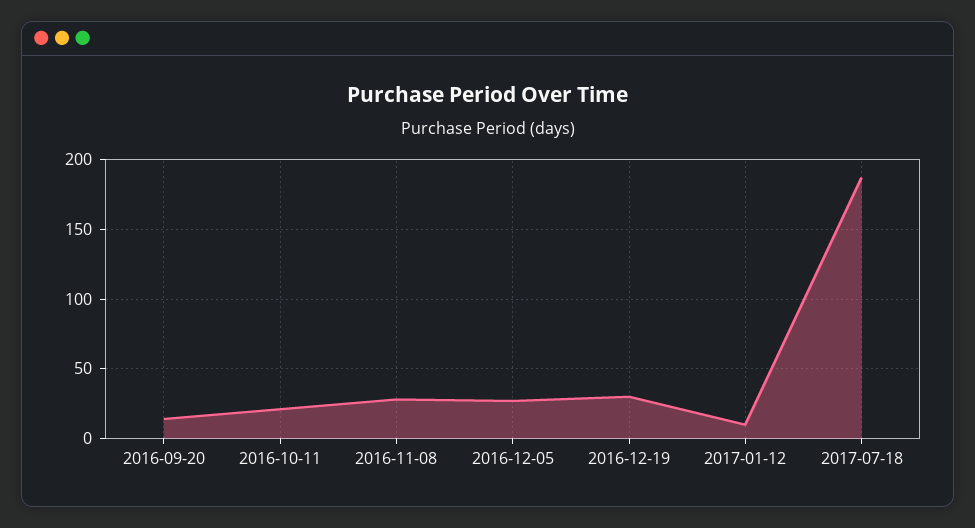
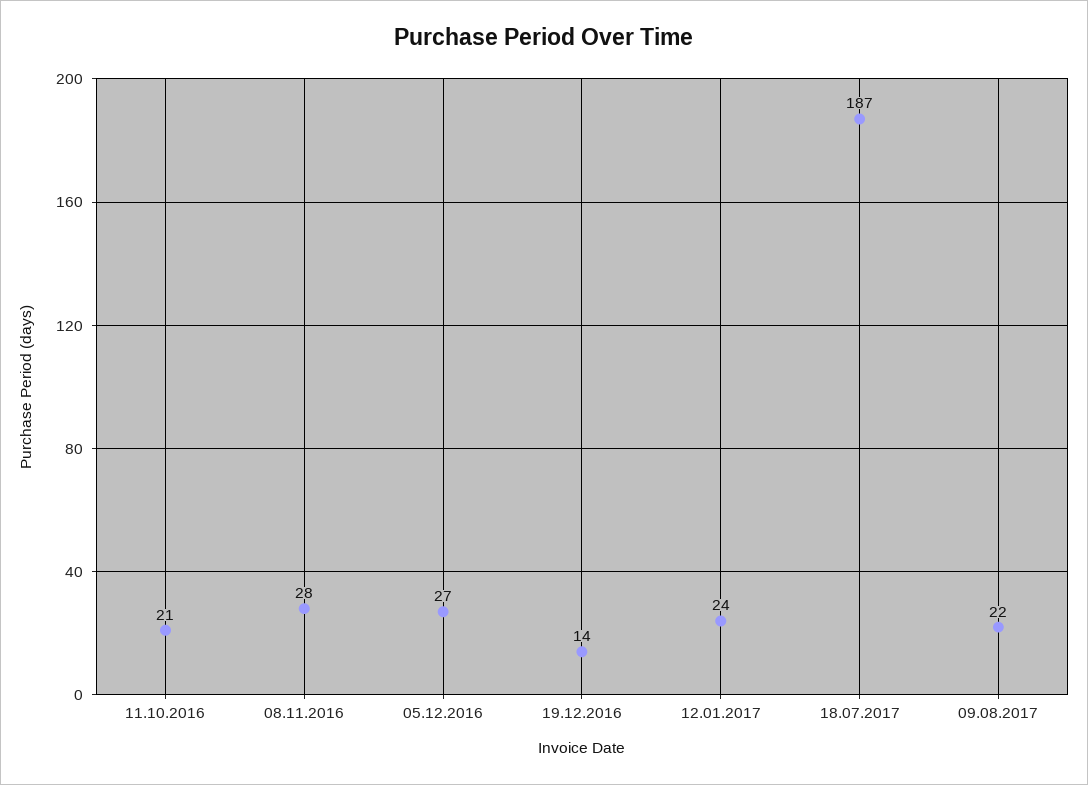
2016-09-20: 15 -> none
2016-12-19: 30 -> 14
2017-01-12: 10 -> 24
09.08.2017: none -> 22

